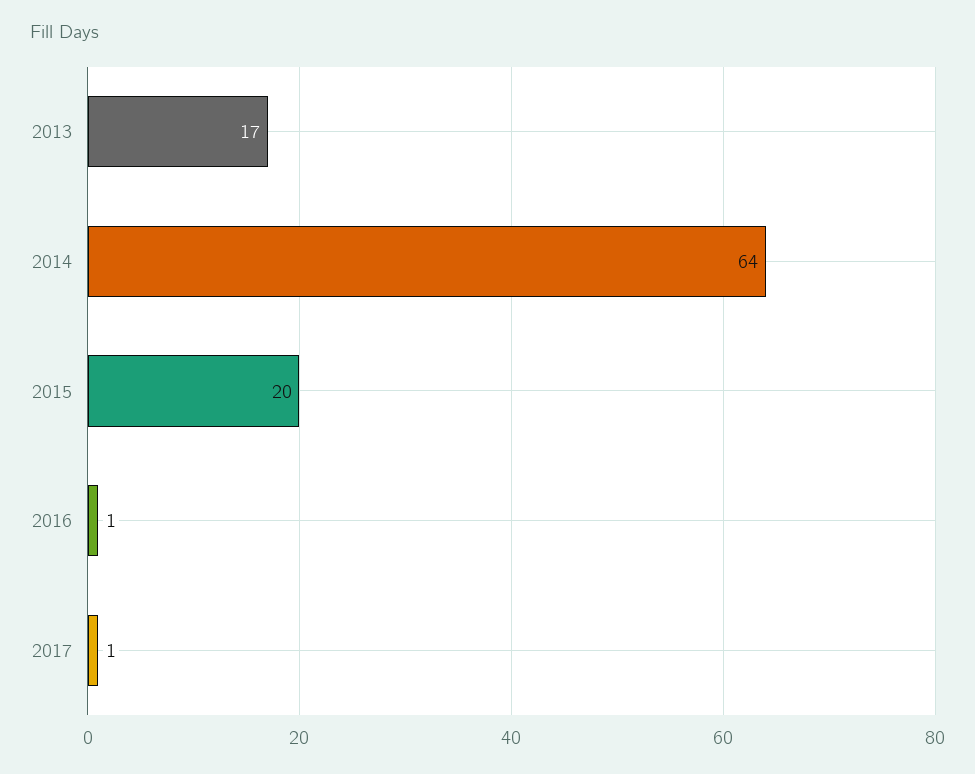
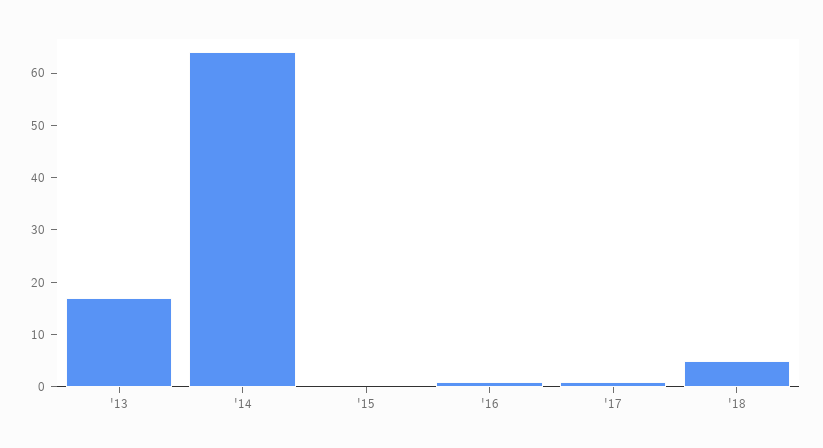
2015: 20 -> 0
'18: none -> 5

